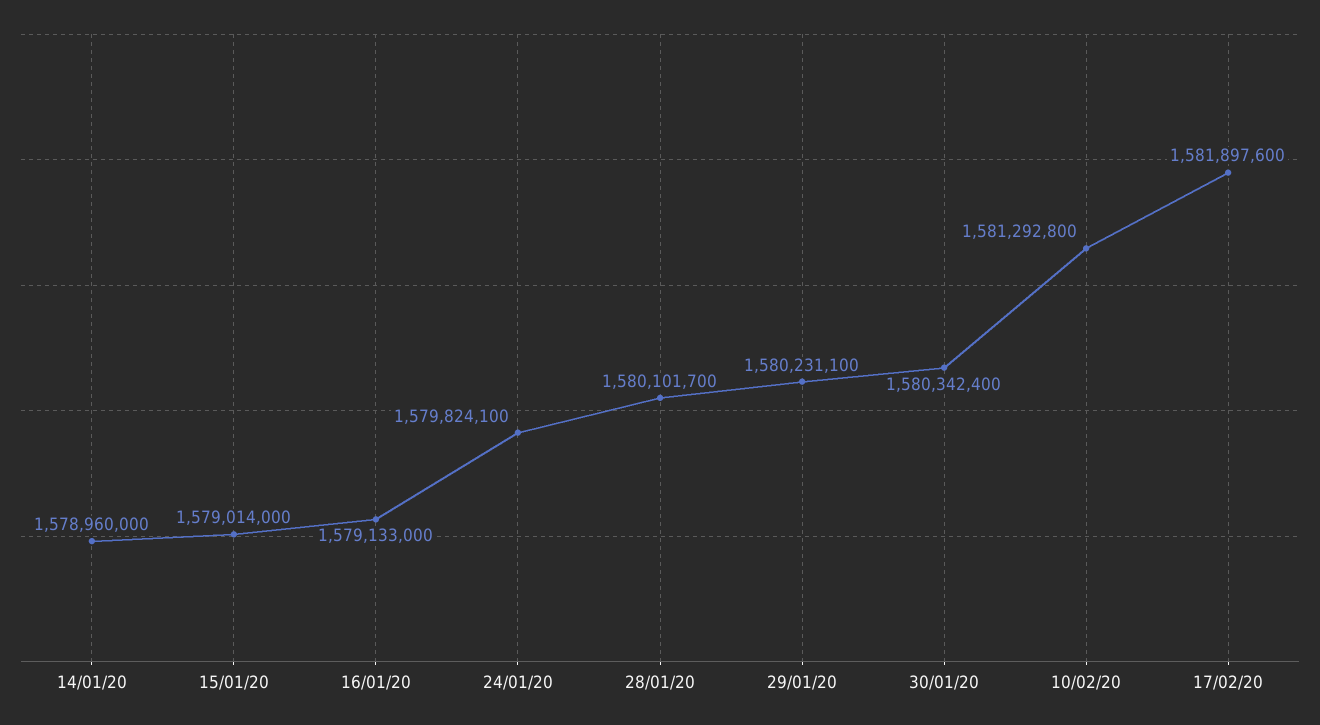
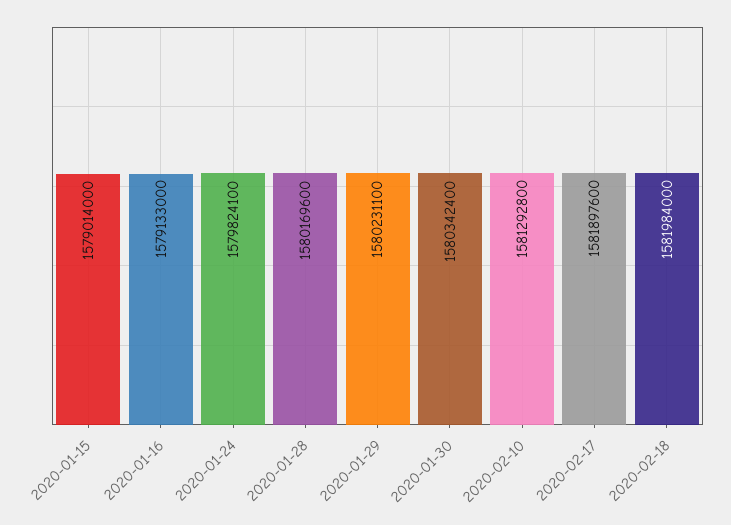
14/01/20: 1578960000 -> none
28/01/20: 1580101700 -> 1580169600
2020-02-18: none -> 1581984000

